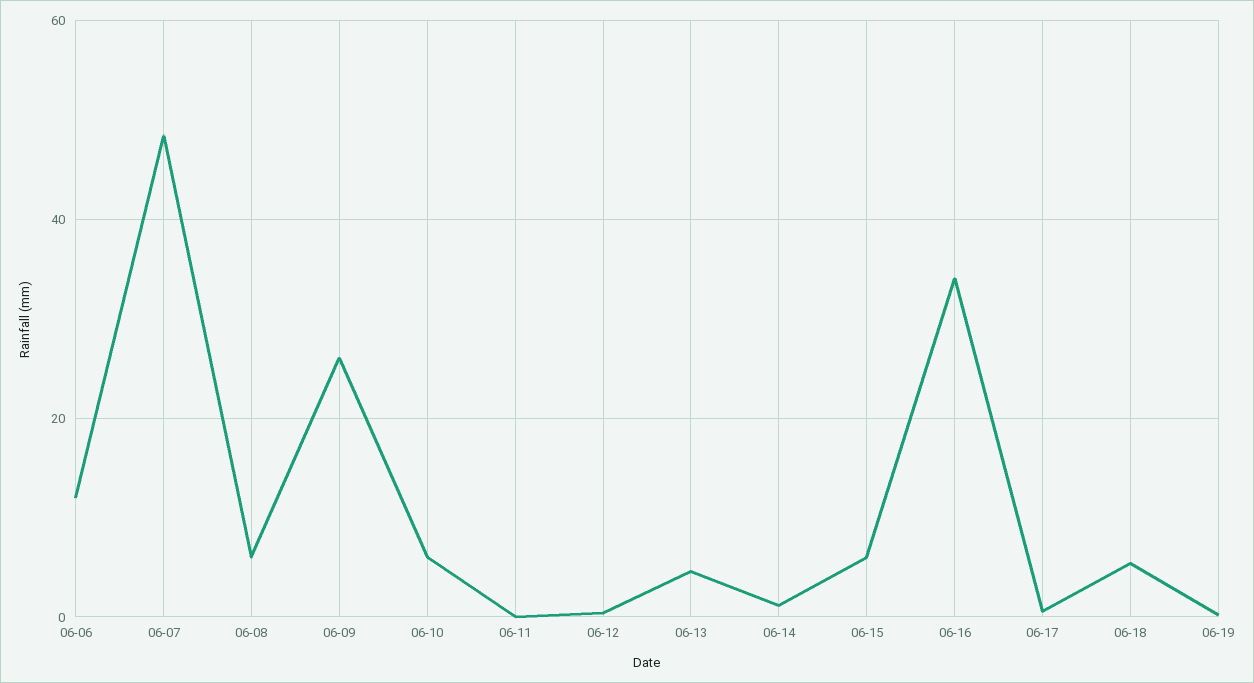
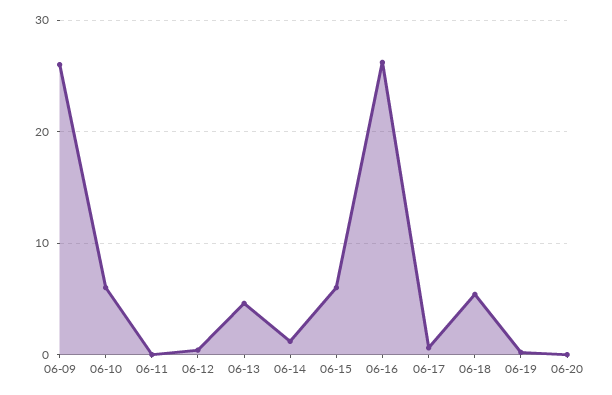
06-06: 12 -> none
06-07: 48 -> none
06-08: 6 -> none
06-16: 34 -> 26
06-20: none -> 0

